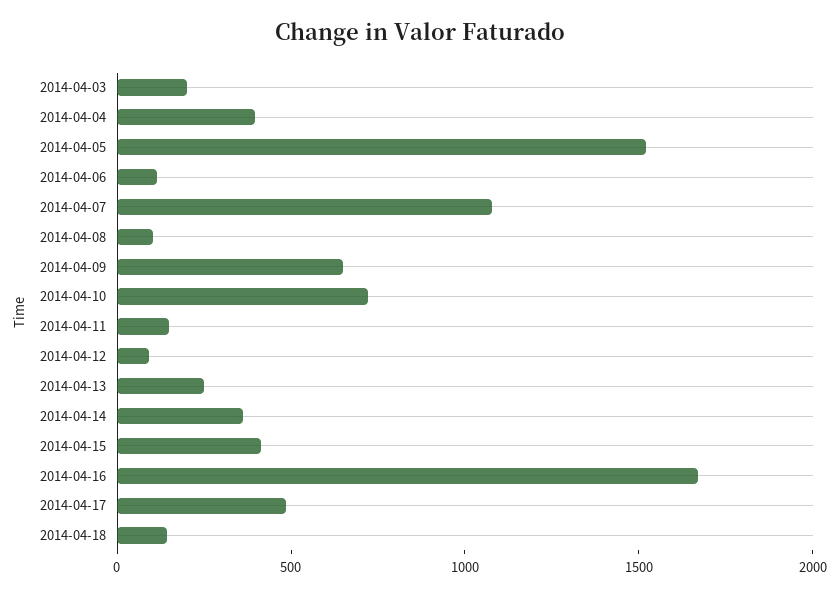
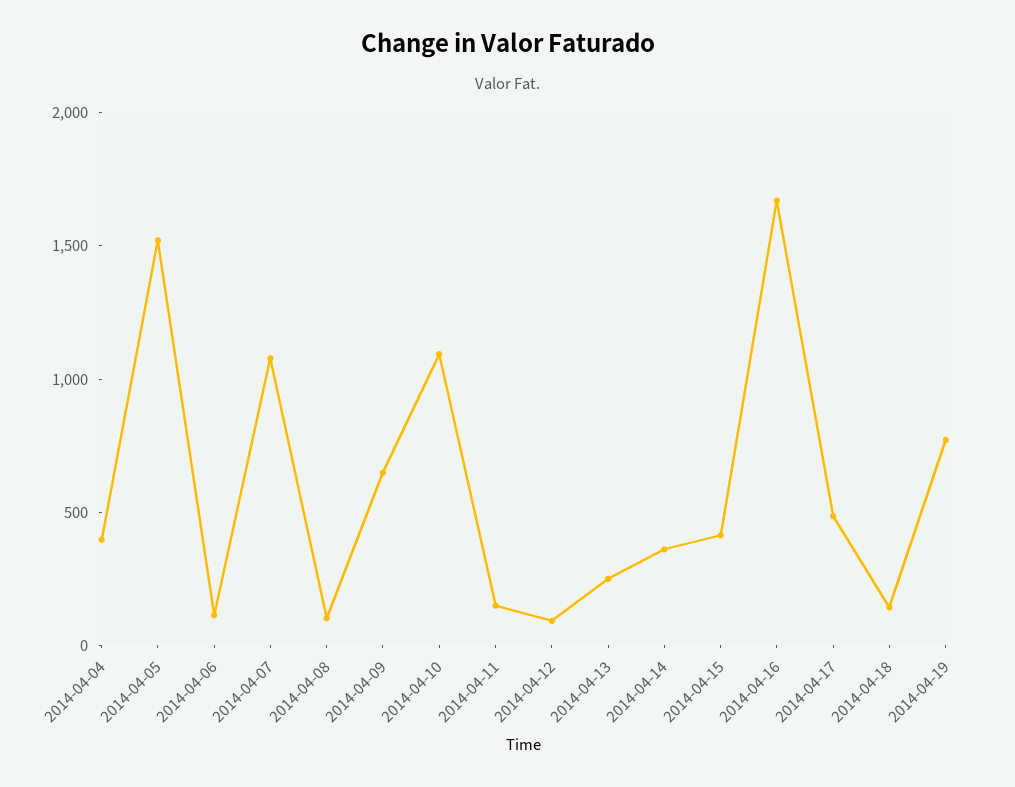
2014-04-03: 200 -> none
2014-04-10: 700 -> 1100
2014-04-19: none -> 800

